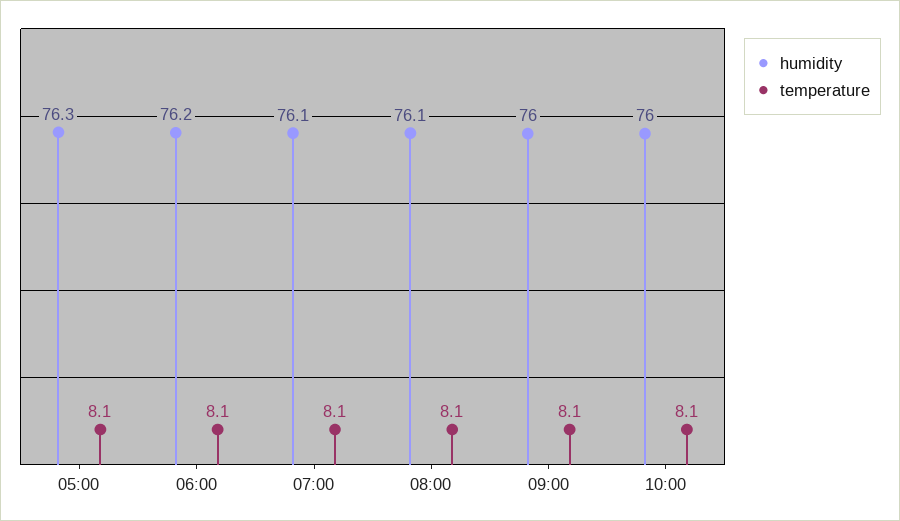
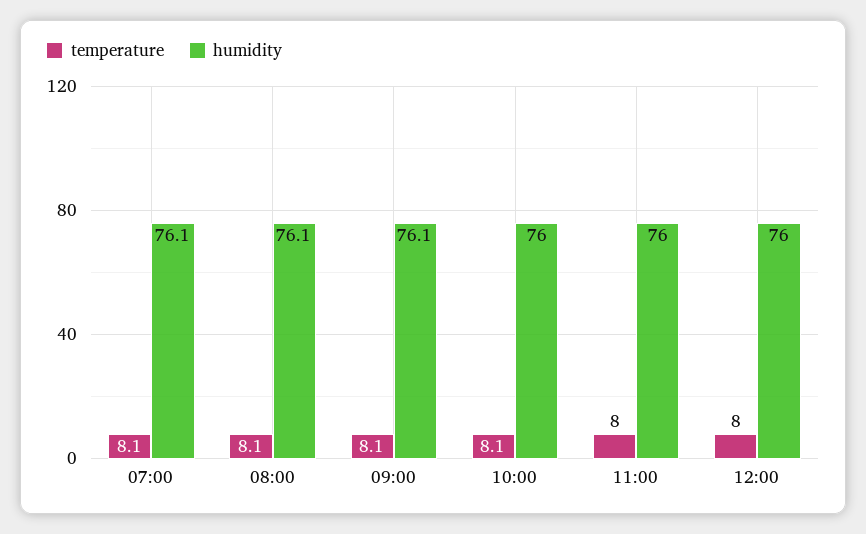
humidity, 05:00: 76.3 -> none
temperature, 05:00: 8.1 -> none
humidity, 06:00: 76.2 -> none
temperature, 06:00: 8.1 -> none
humidity, 09:00: 76 -> 76.1
temperature, 11:00: none -> 8
humidity, 11:00: none -> 76
temperature, 12:00: none -> 8
humidity, 12:00: none -> 76

